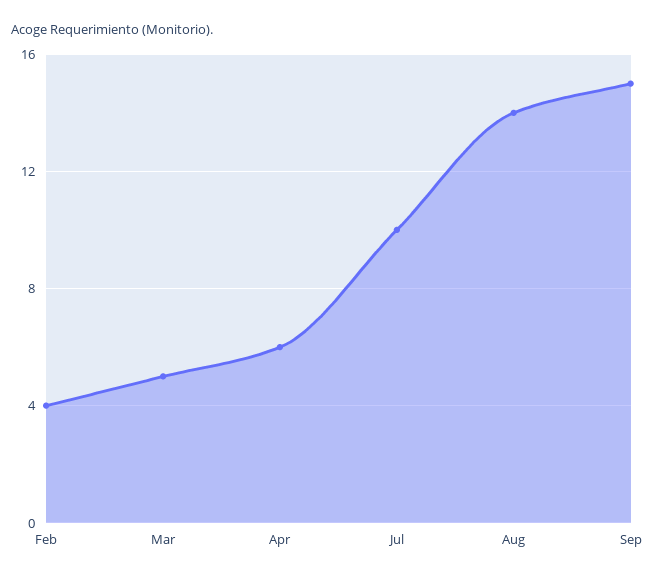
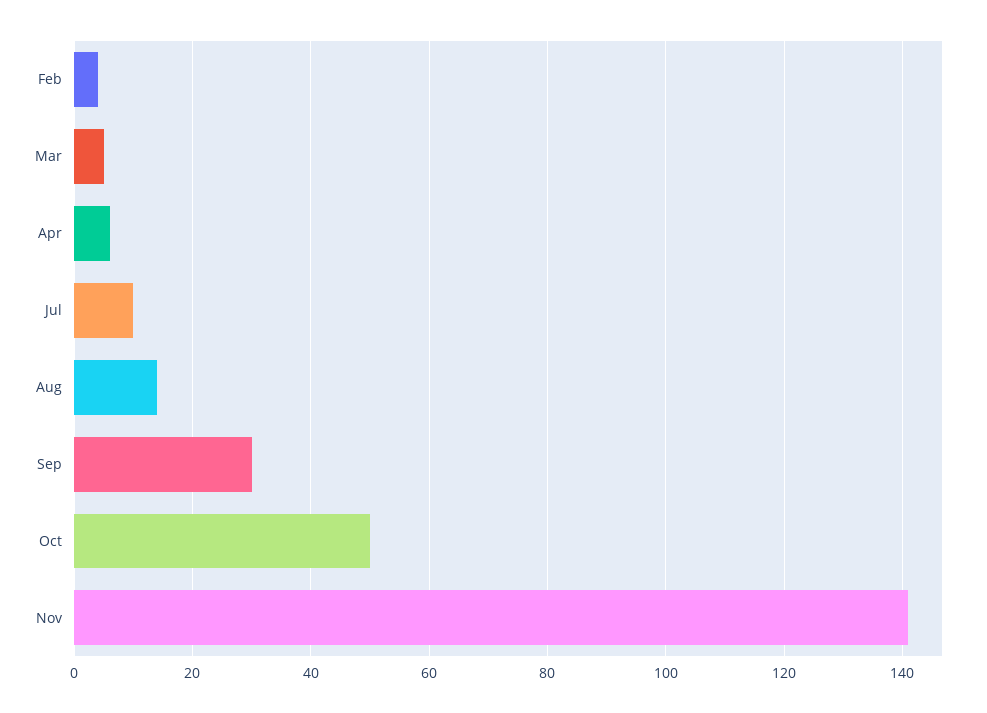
Sep: 15 -> 30
Oct: none -> 50
Nov: none -> 140

